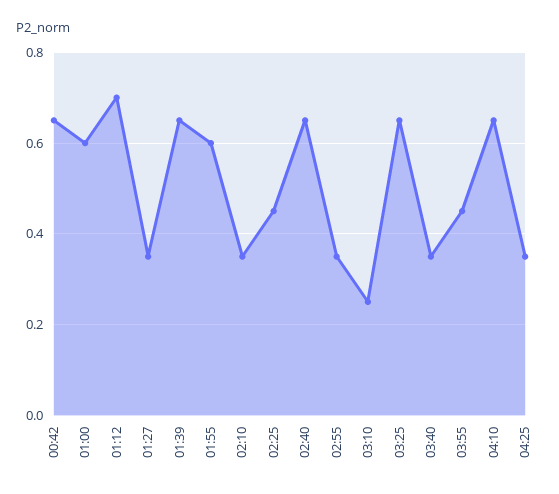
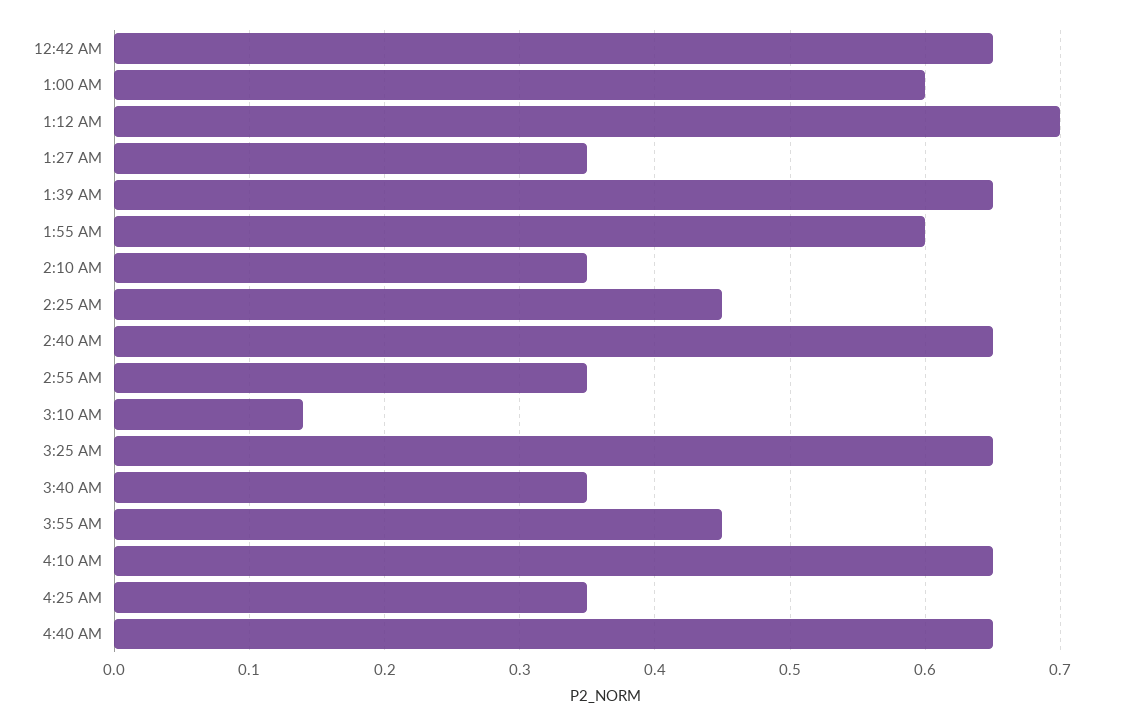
03:10: 0.25 -> 0.14
4:40 AM: none -> 0.65

